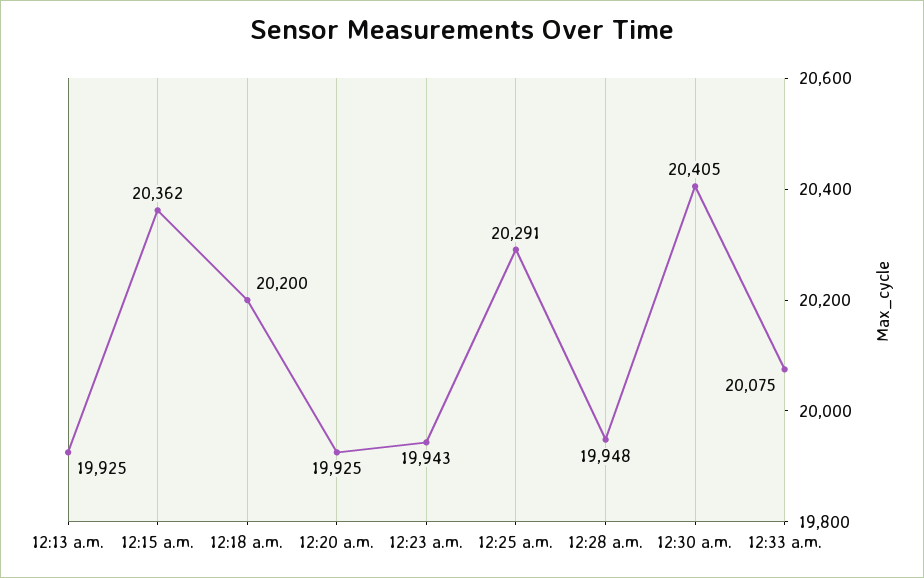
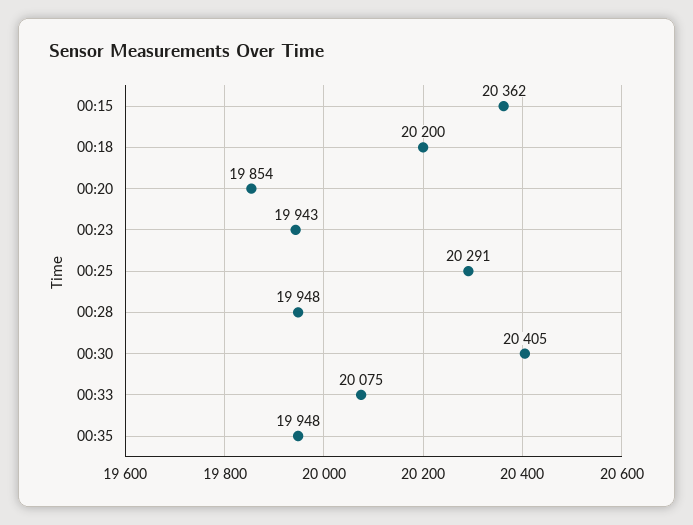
12:13 a.m.: 19925 -> none
12:20 a.m.: 19925 -> 19854
00:35: none -> 19948

